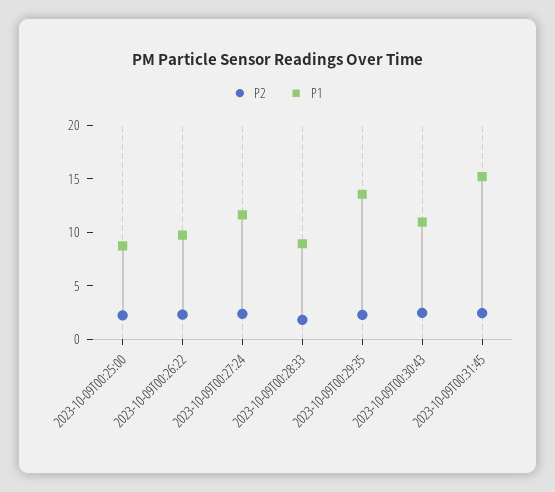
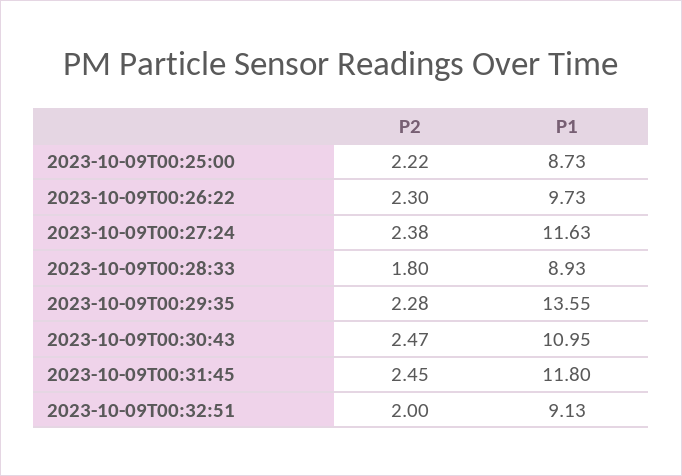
P1, 2023-10-09T00:31:45: 15 -> 11.8
P2, 2023-10-09T00:32:51: none -> 2
P1, 2023-10-09T00:32:51: none -> 9.13

